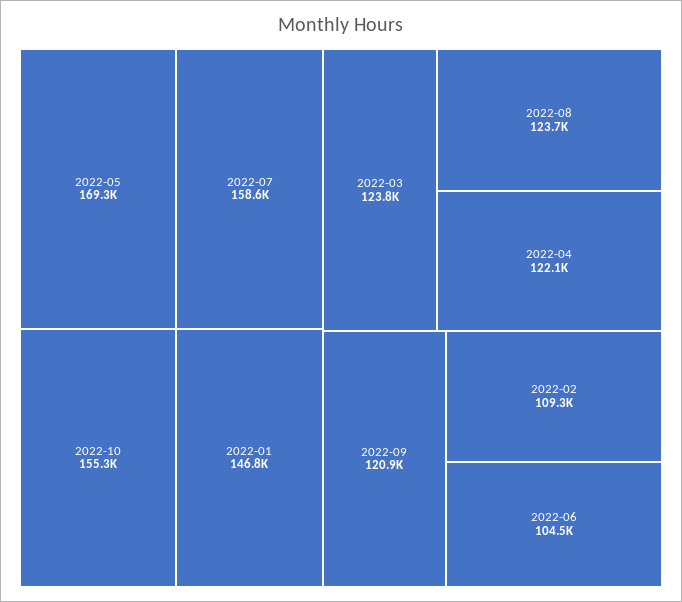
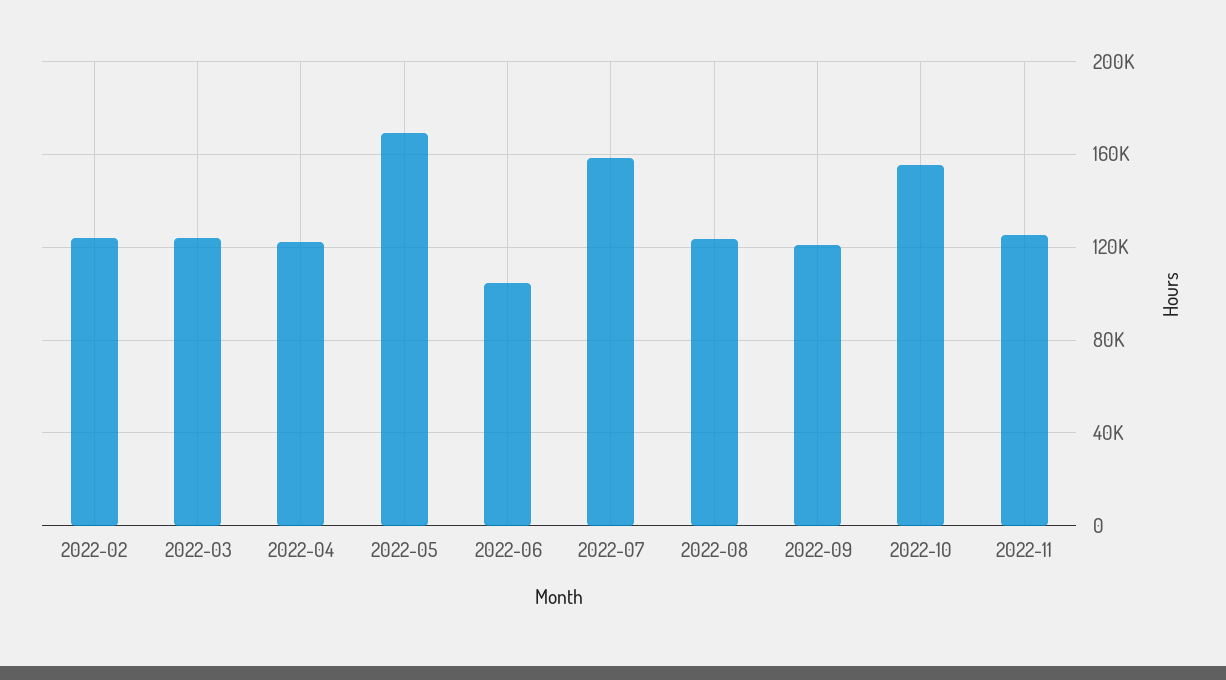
2022-01: 146800 -> none
2022-02: 109300 -> 125000
2022-11: none -> 125000

